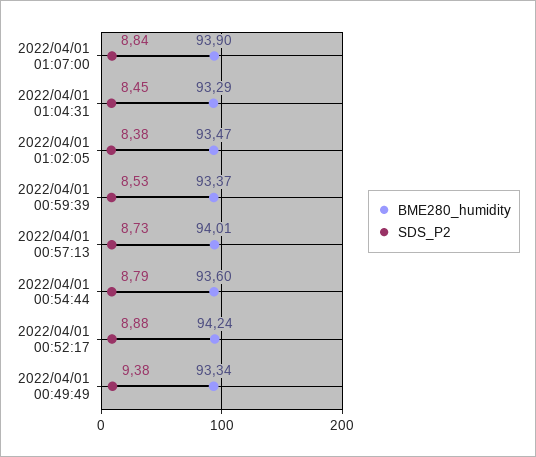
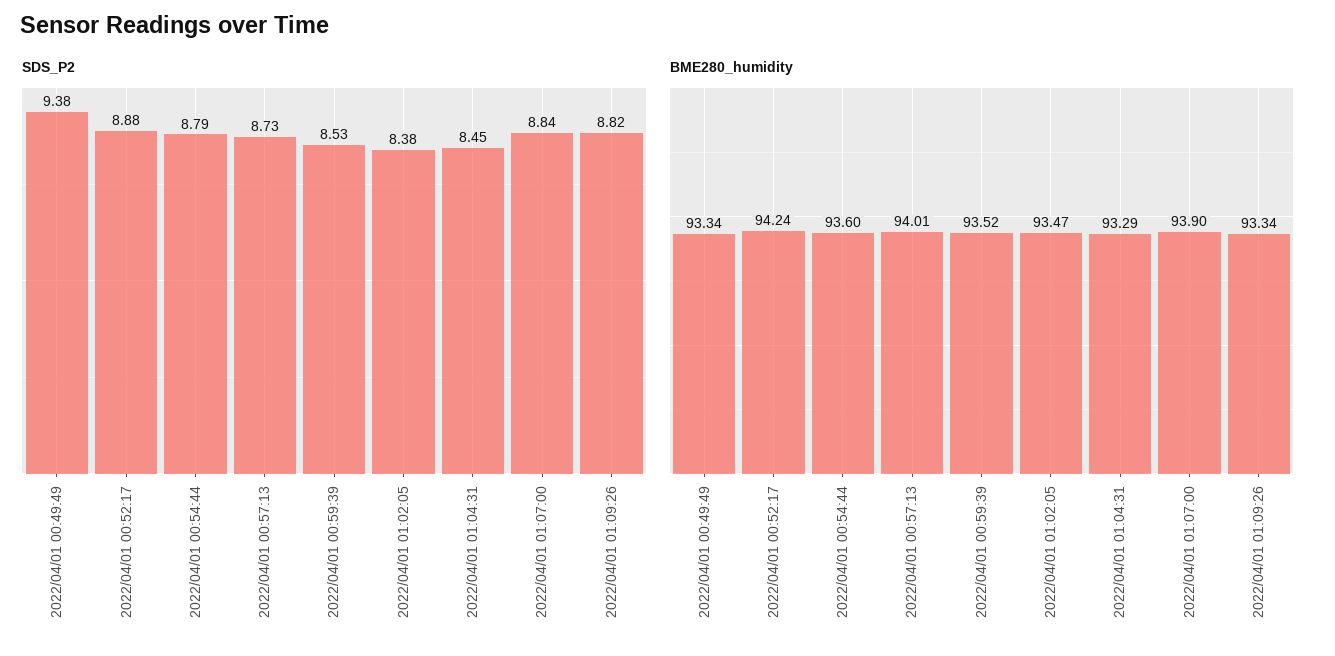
BME280_humidity, 2022/04/01 00:59:39: 93.37 -> 93.52
SDS_P2, 2022/04/01 01:09:26: none -> 8.82
BME280_humidity, 2022/04/01 01:09:26: none -> 93.34

